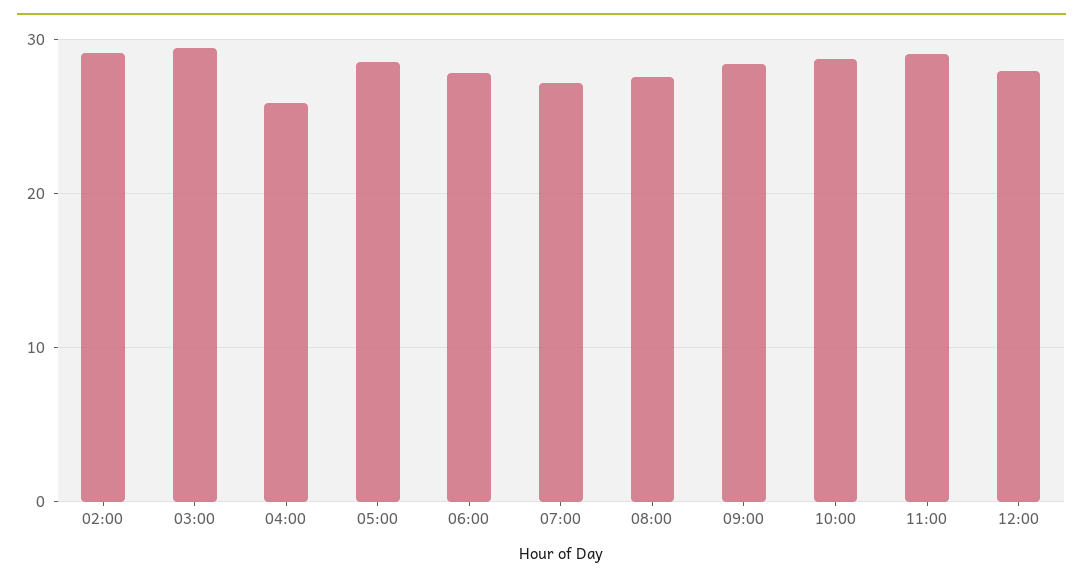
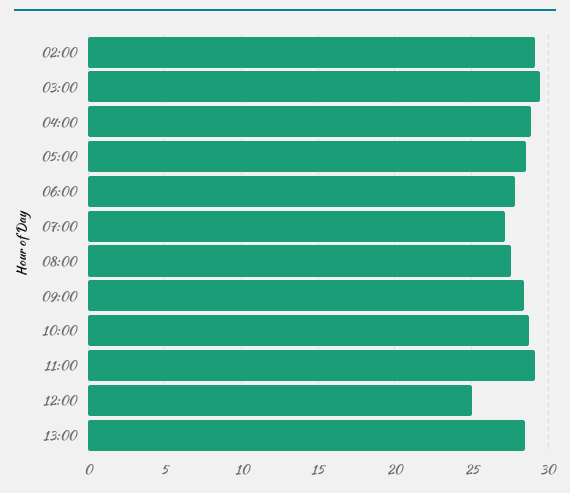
04:00: 26 -> 29
12:00: 28 -> 25
13:00: none -> 28.5

